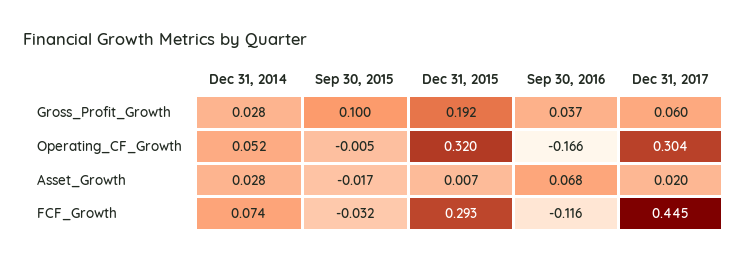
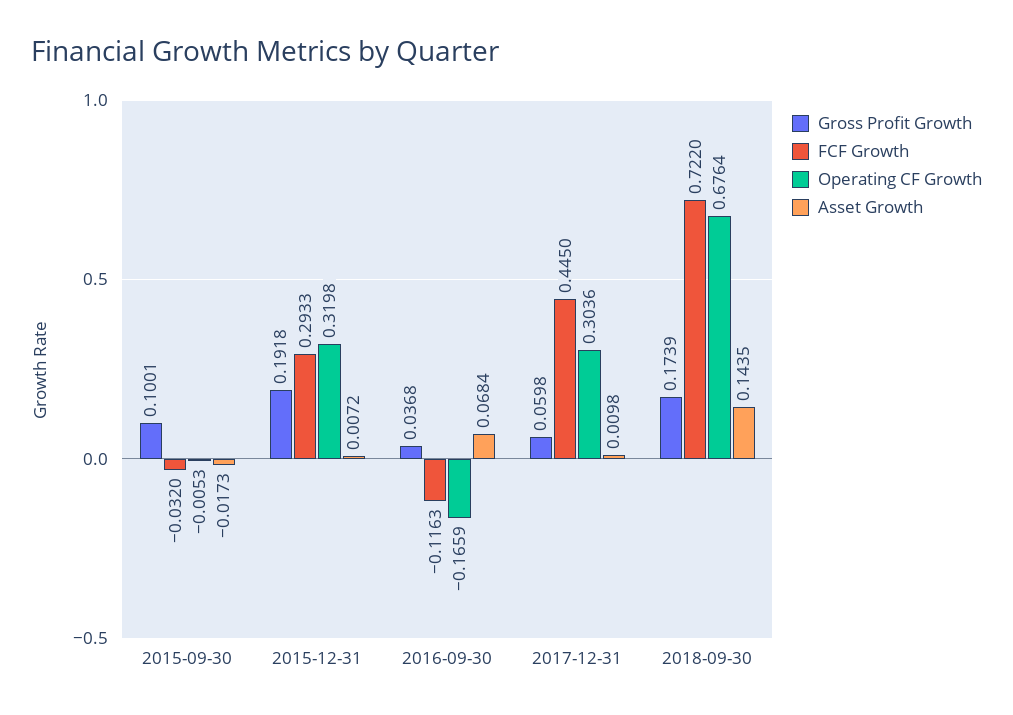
Gross_Profit_Growth, Dec 31, 2014: 0.028 -> none
Operating_CF_Growth, Dec 31, 2014: 0.052 -> none
Asset_Growth, Dec 31, 2014: 0.028 -> none
Asset_Growth, Dec 31, 2017: 0.02 -> 0.0098
FCF_Growth, Dec 31, 2014: 0.074 -> none
Gross_Profit_Growth, 2018-09-30: none -> 0.1739
FCF_Growth, 2018-09-30: none -> 0.722
Operating_CF_Growth, 2018-09-30: none -> 0.6764
Asset_Growth, 2018-09-30: none -> 0.1435

